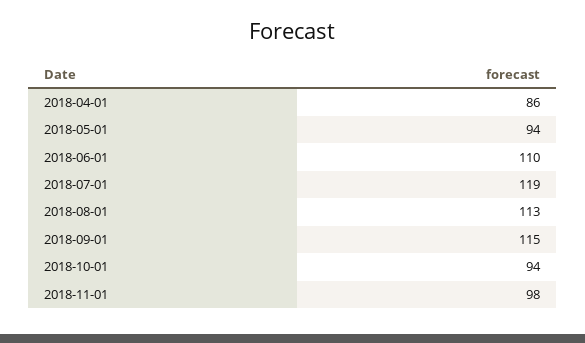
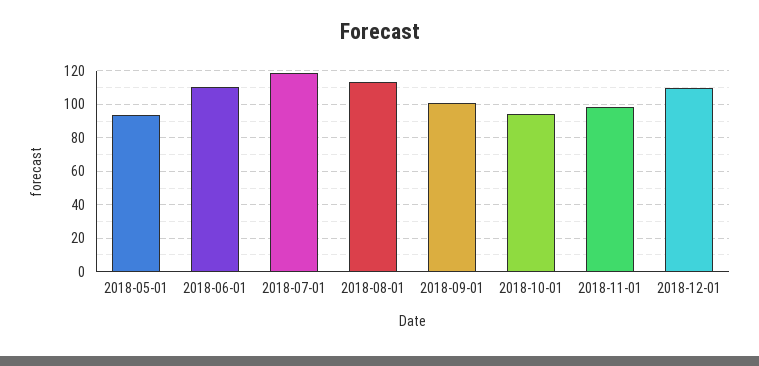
2018-04-01: 86 -> none
2018-09-01: 115 -> 100
2018-12-01: none -> 110

